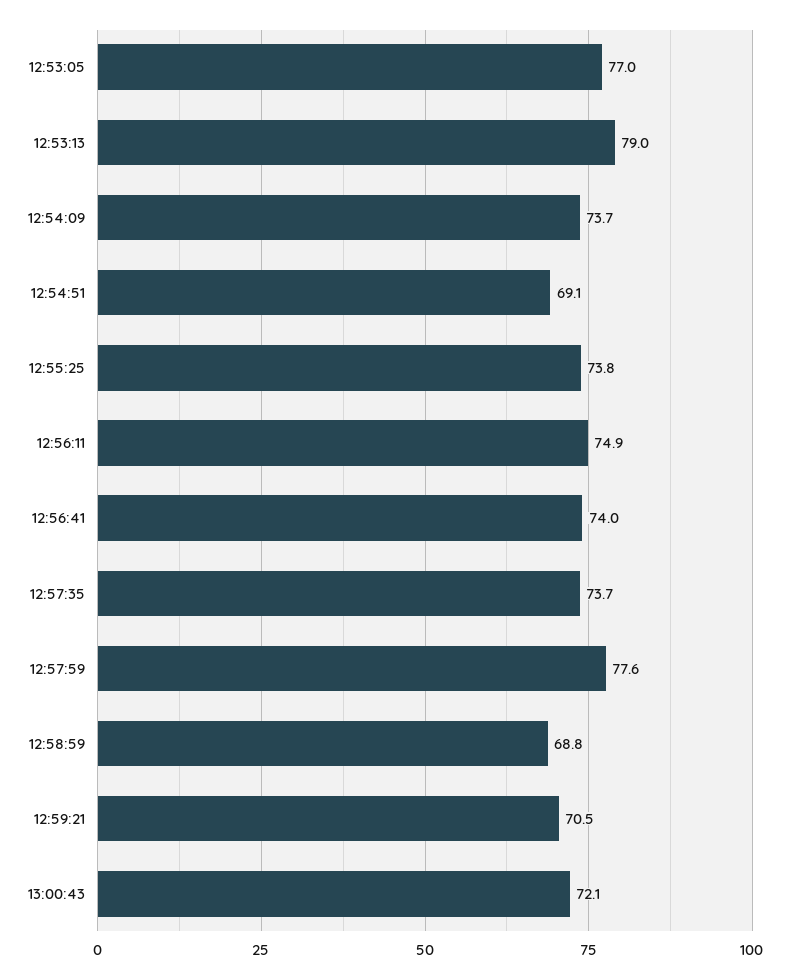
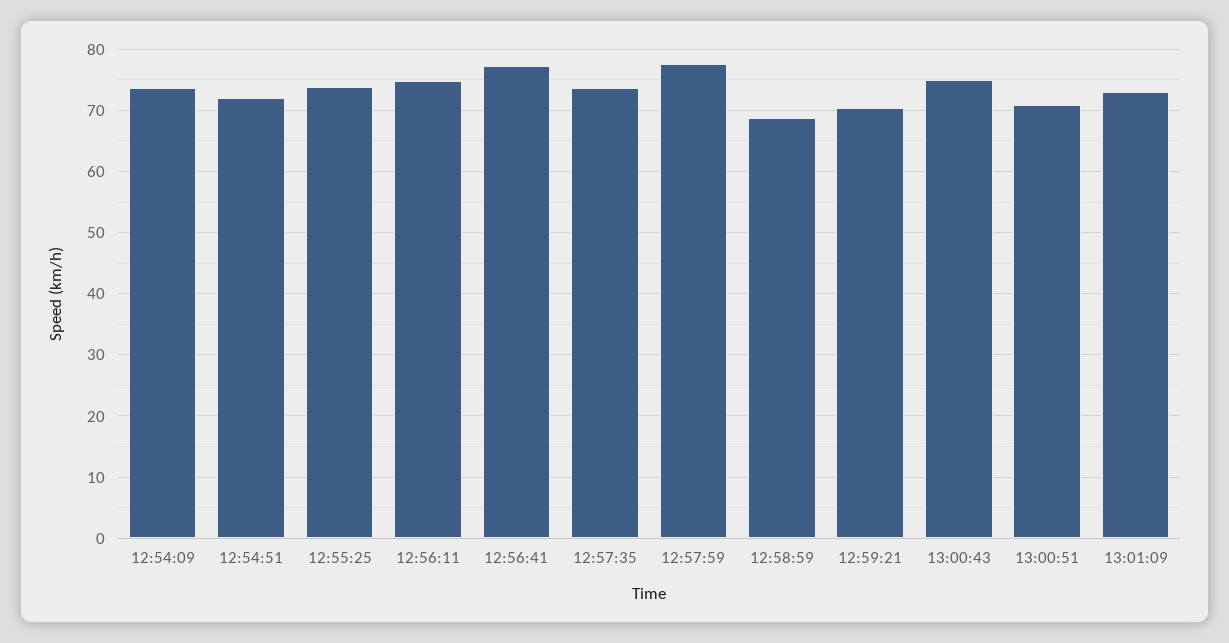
12:53:05: 77 -> none
12:53:13: 79 -> none
12:54:51: 69.1 -> 72
12:56:41: 74 -> 77
13:00:43: 72.1 -> 75
13:00:51: none -> 71
13:01:09: none -> 73

